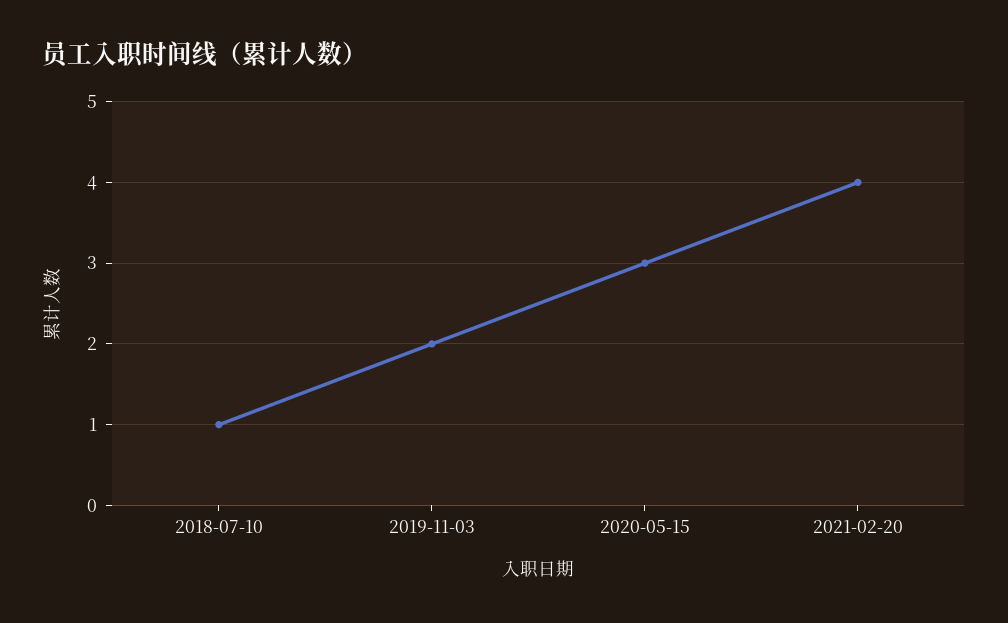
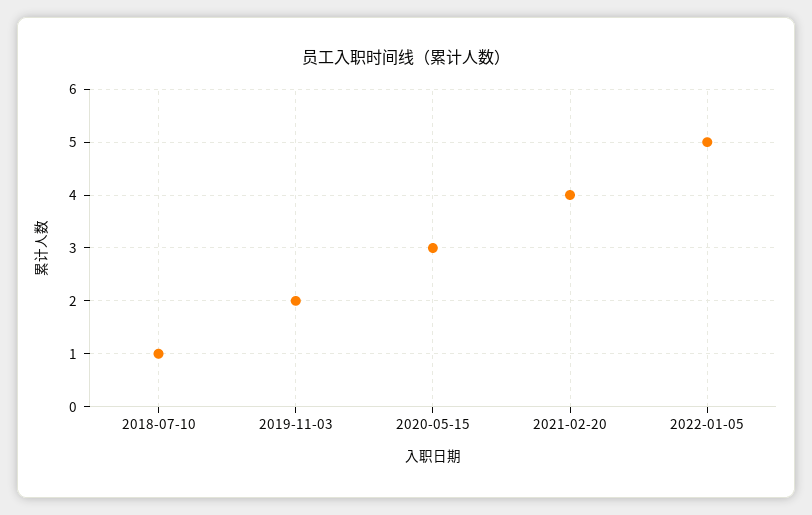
2022-01-05: none -> 5

